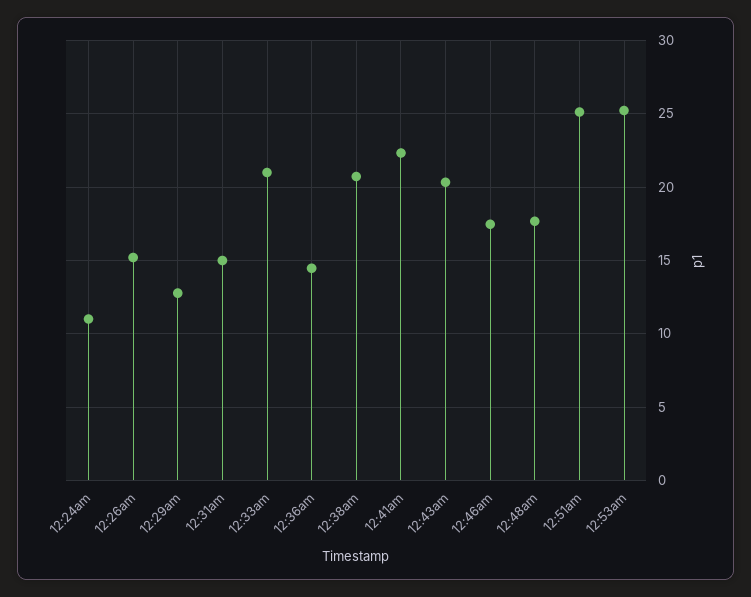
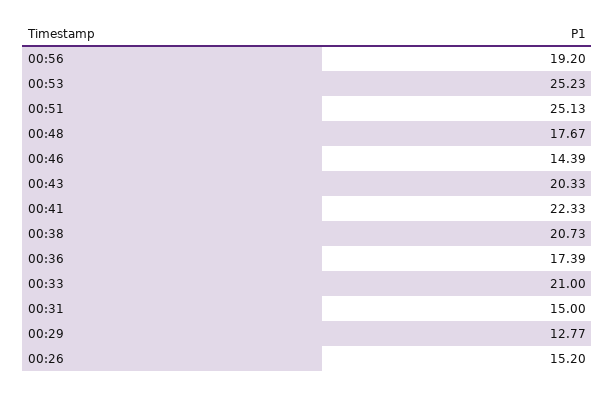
12:24am: 11 -> none
12:36am: 14.5 -> 17.39
12:46am: 17.5 -> 14.39
00:56: none -> 19.2

